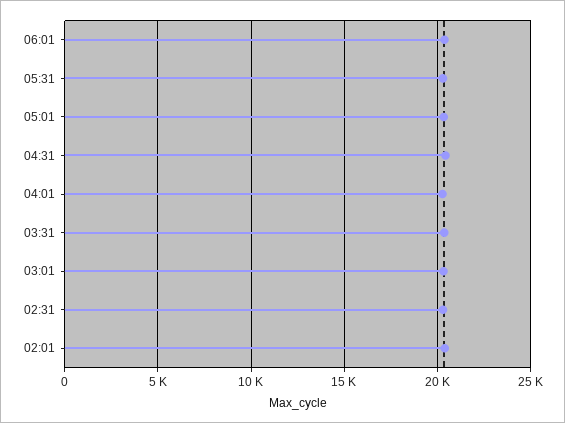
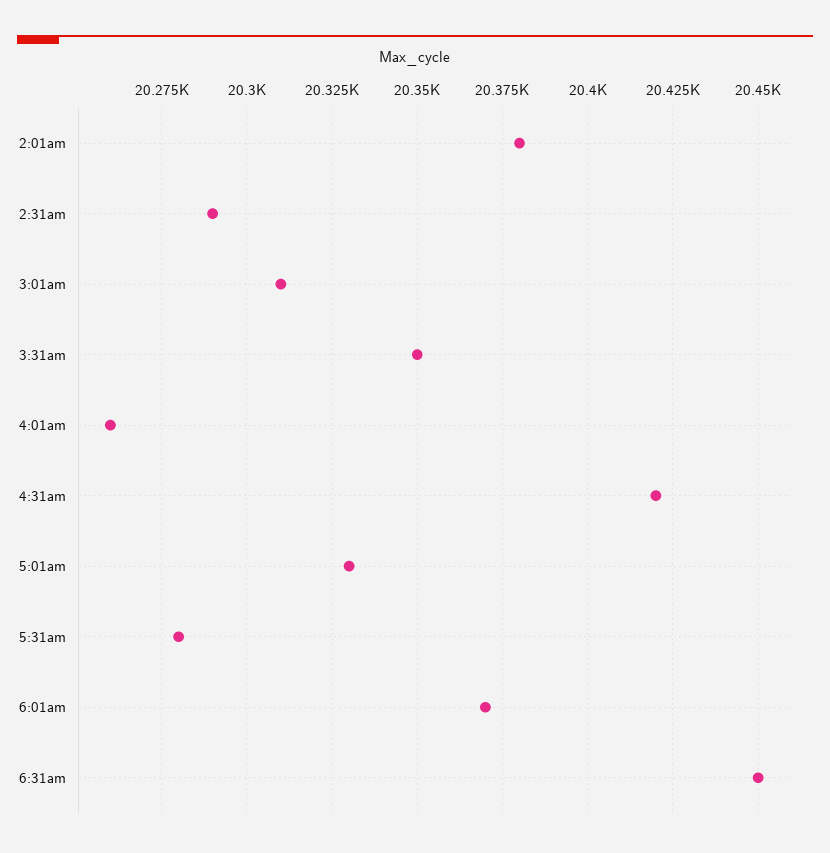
6:31am: none -> 20450

